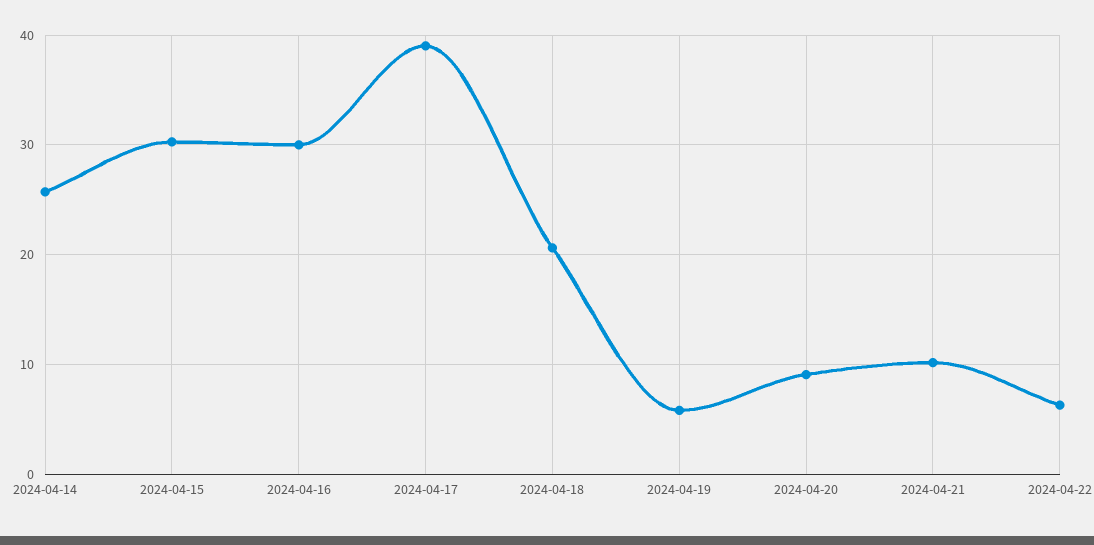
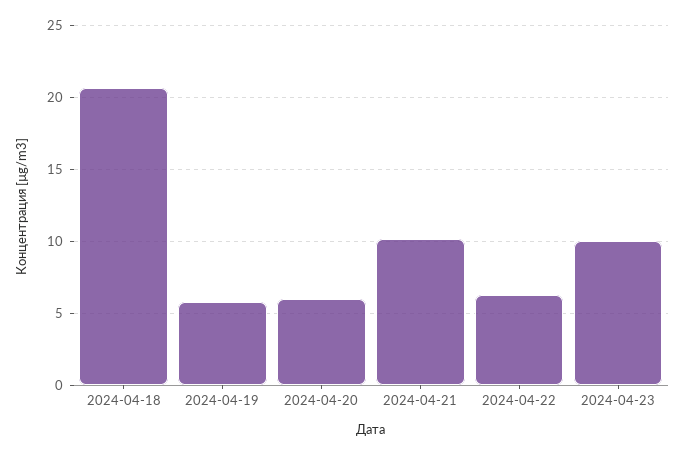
2024-04-14: 26 -> none
2024-04-15: 30 -> none
2024-04-16: 30 -> none
2024-04-17: 39 -> none
2024-04-20: 9 -> 6
2024-04-23: none -> 10

